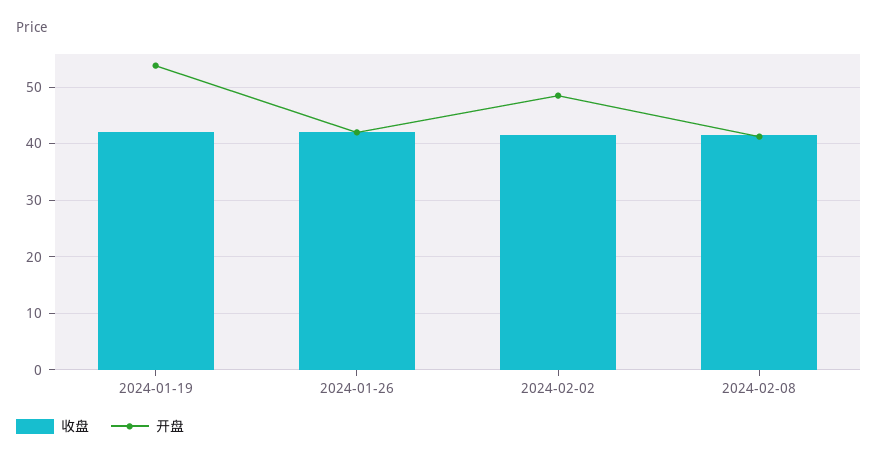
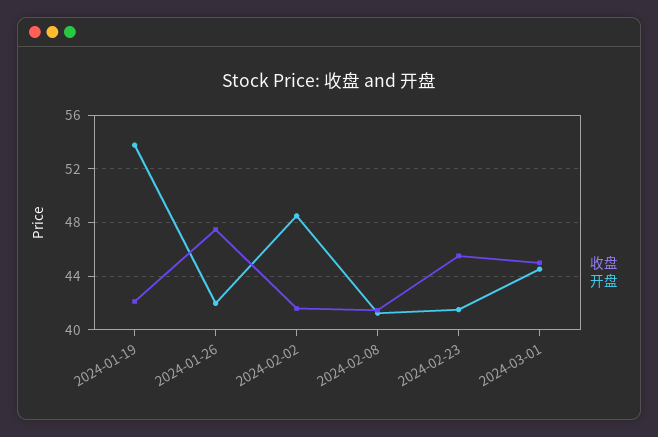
收盘, 2024-01-26: 42 -> 47.5
收盘, 2024-02-23: none -> 45.5
开盘, 2024-02-23: none -> 41.5
收盘, 2024-03-01: none -> 45
开盘, 2024-03-01: none -> 44.5

